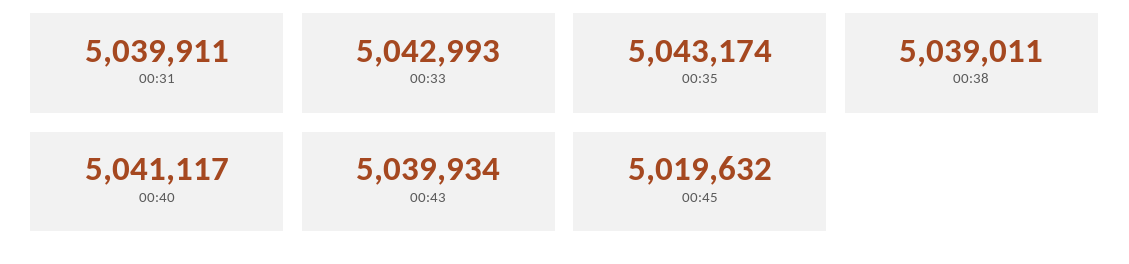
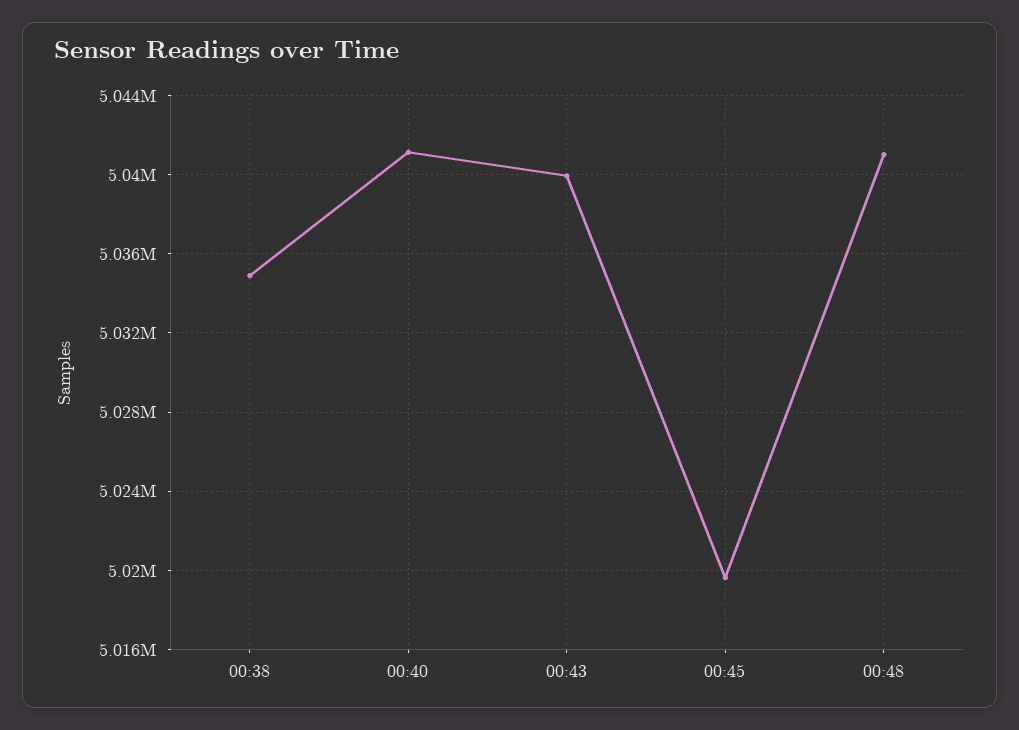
00:31: 5039911 -> none
00:33: 5042993 -> none
00:35: 5043174 -> none
00:38: 5039011 -> 5035000
00:48: none -> 5041000

